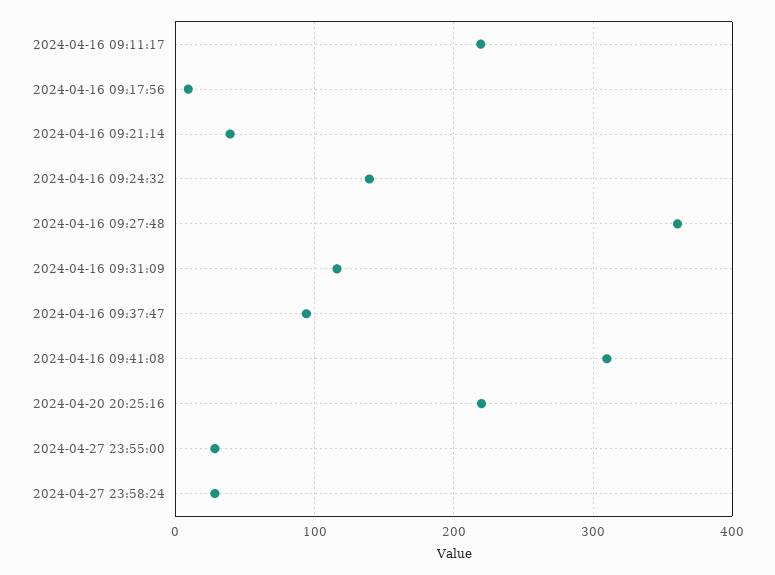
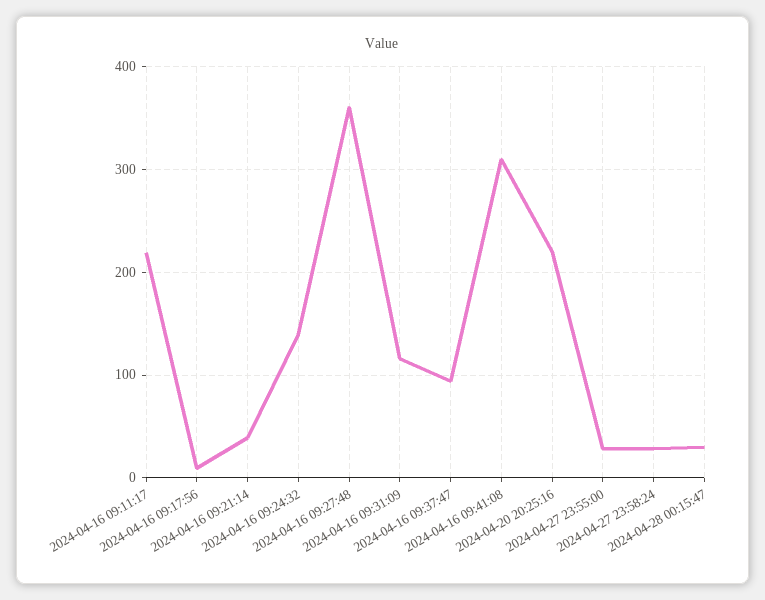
2024-04-28 00:15:47: none -> 30

